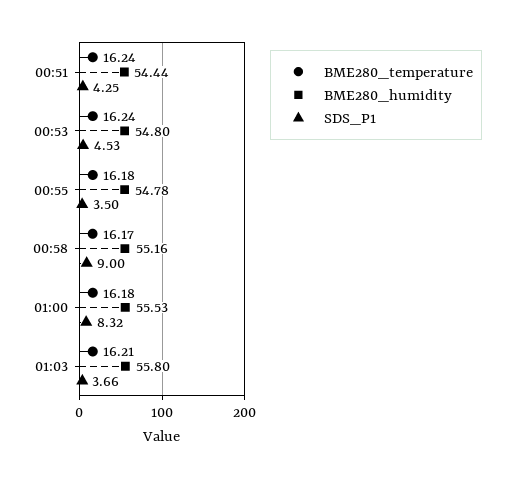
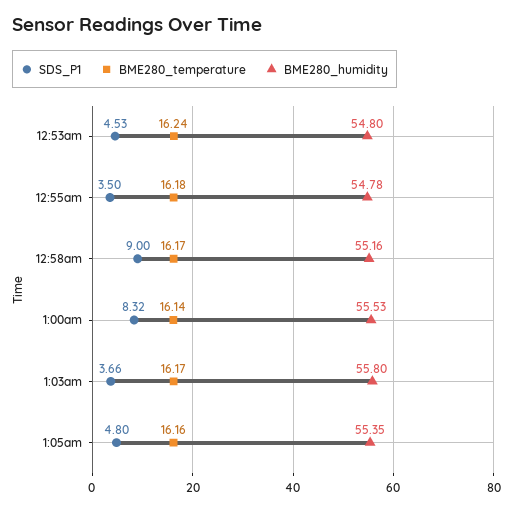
BME280_temperature, 00:51: 16.24 -> none
BME280_humidity, 00:51: 54.44 -> none
SDS_P1, 00:51: 4.25 -> none
BME280_temperature, 01:00: 16.18 -> 16.14
BME280_temperature, 01:03: 16.21 -> 16.17
SDS_P1, 1:05am: none -> 4.8
BME280_temperature, 1:05am: none -> 16.16
BME280_humidity, 1:05am: none -> 55.35

